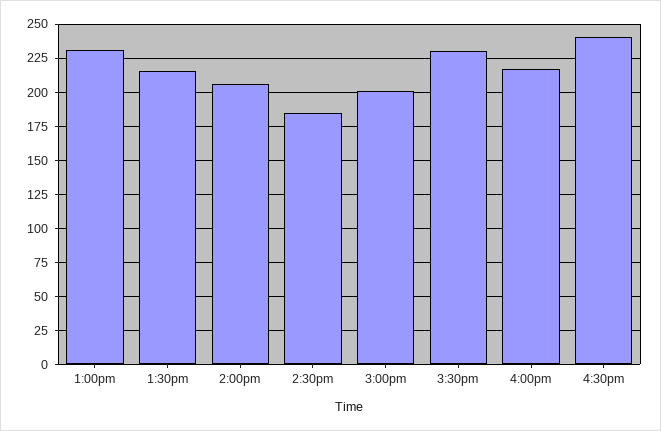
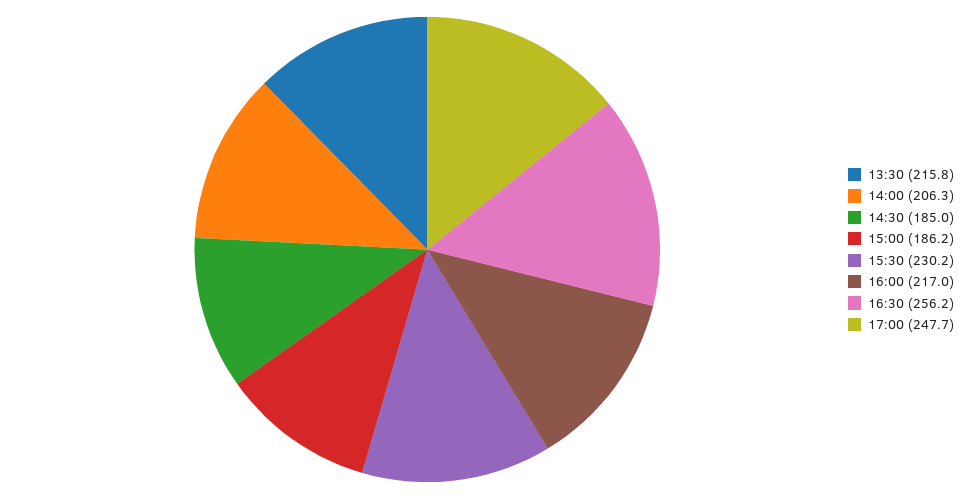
1:00pm: 230 -> none
3:00pm: 200 -> 186.2
4:30pm: 240 -> 256.2
17:00: none -> 247.7

